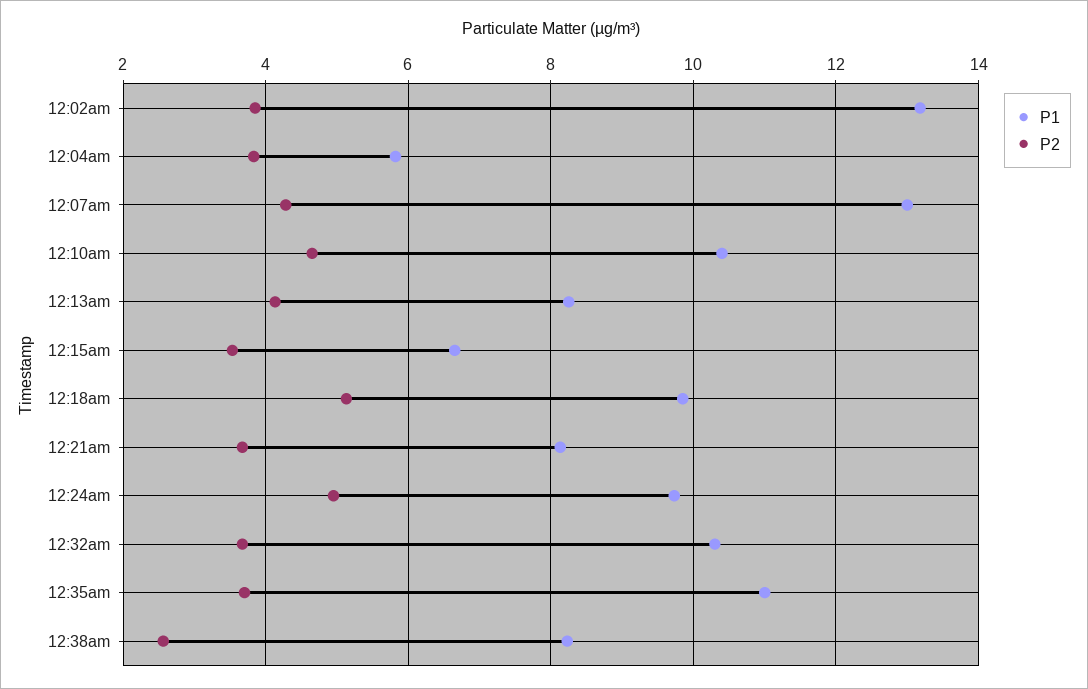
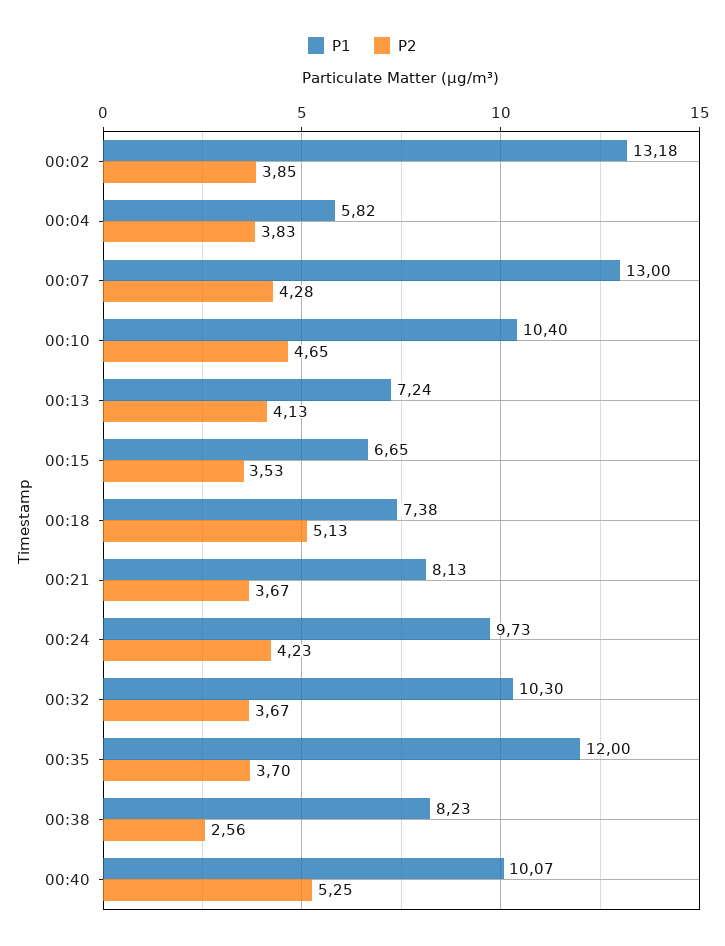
P1, 12:13am: 8.2 -> 7.24
P1, 12:18am: 9.8 -> 7.38
P2, 12:24am: 5 -> 4.23
P1, 12:35am: 11 -> 12
P1, 00:40: none -> 10.07
P2, 00:40: none -> 5.25

